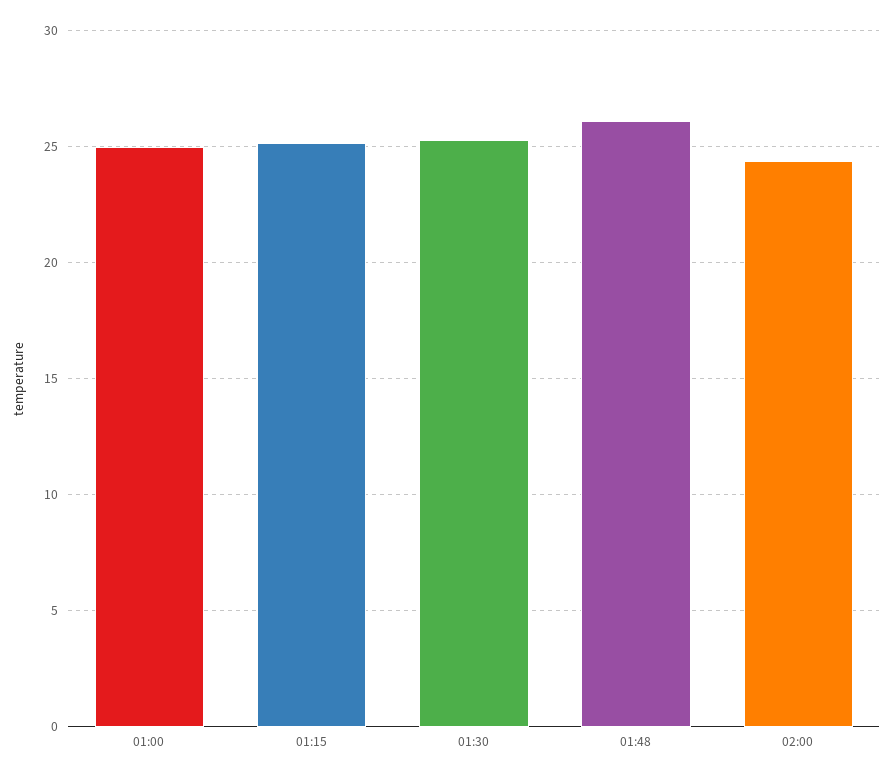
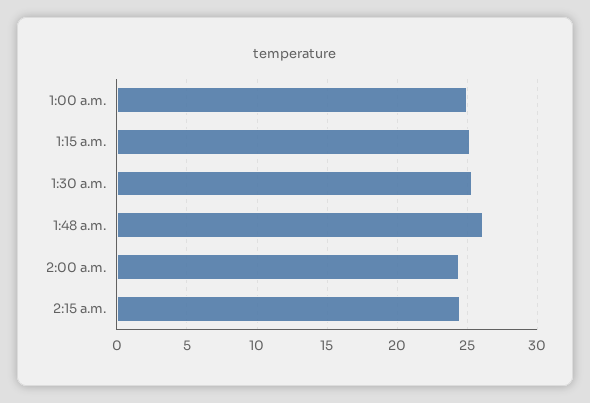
2:15 a.m.: none -> 24.5

